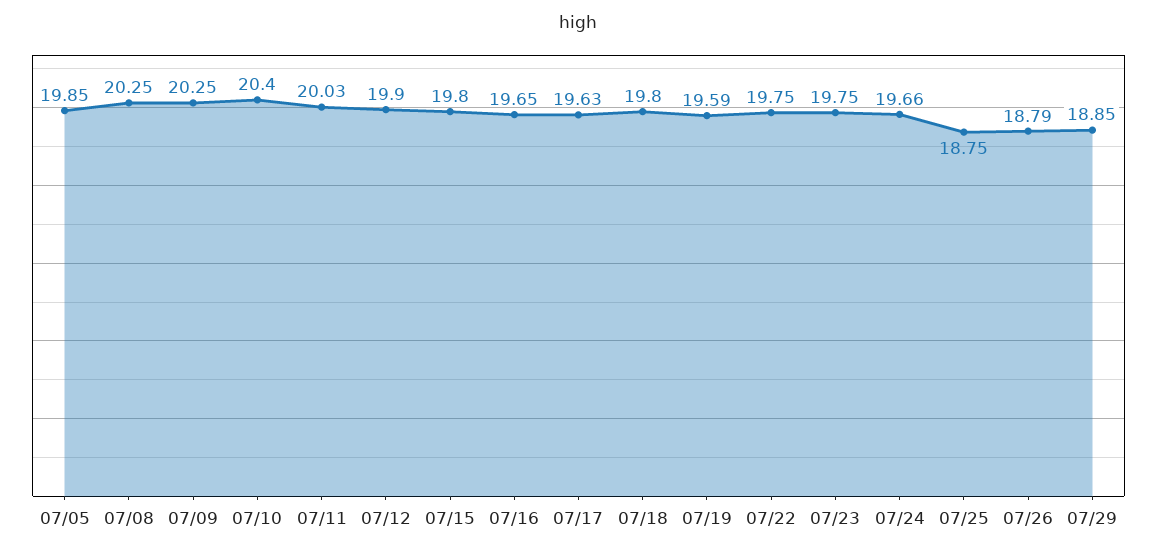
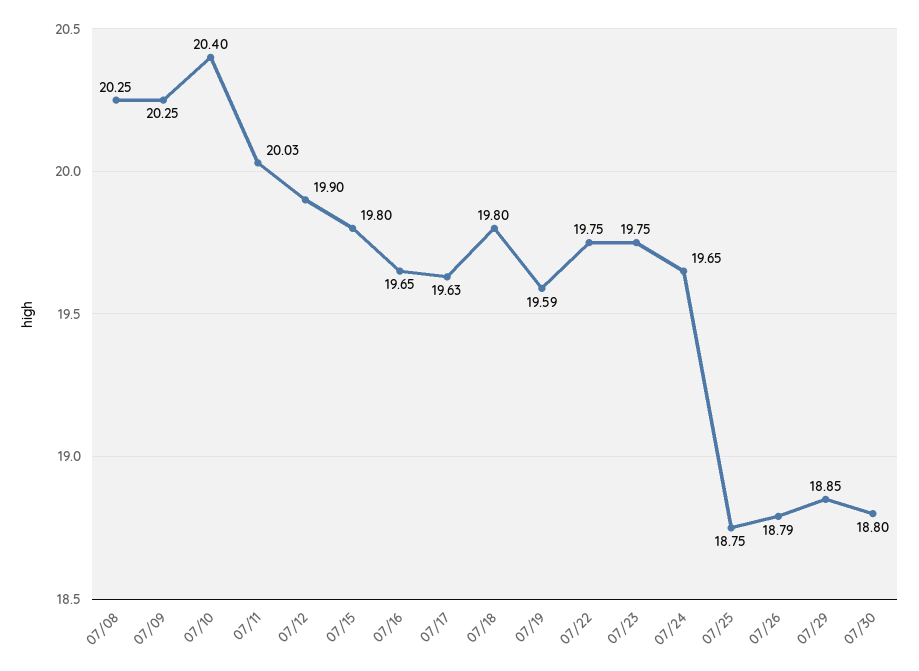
07/05: 19.85 -> none
07/24: 19.66 -> 19.65
07/30: none -> 18.8

